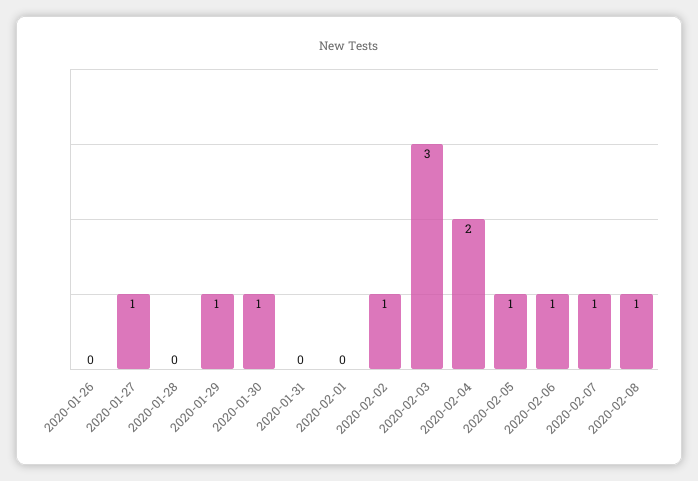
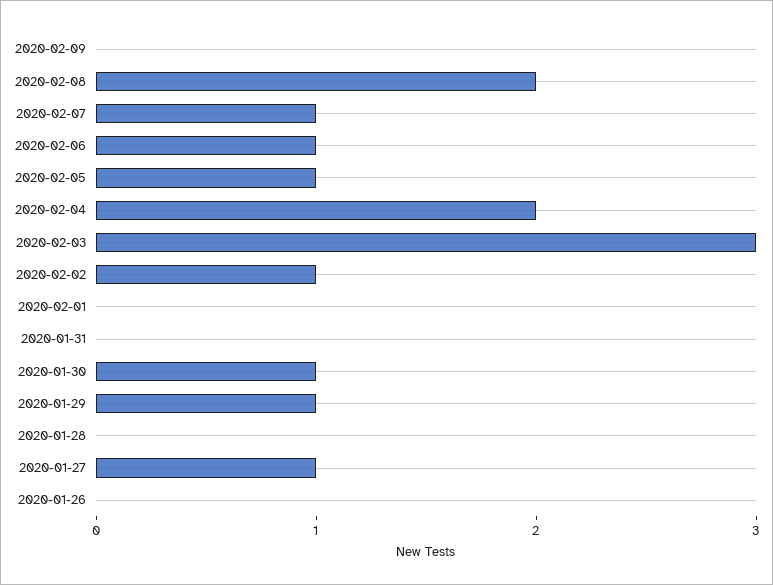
2020-02-08: 1 -> 2
2020-02-09: none -> 0

